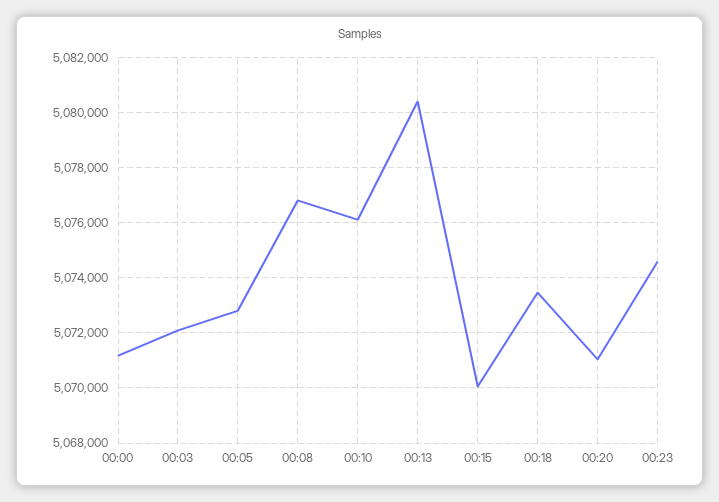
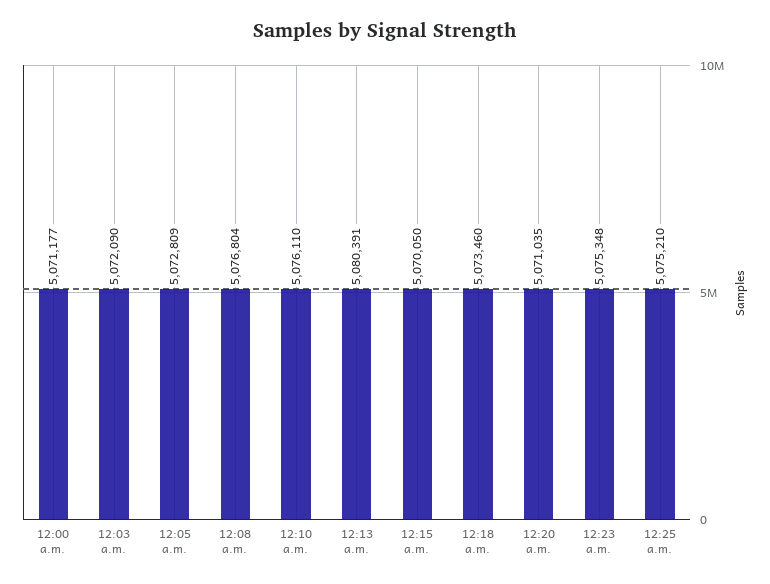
00:23: 5074500 -> 5075348
12:25 a.m.: none -> 5075210

